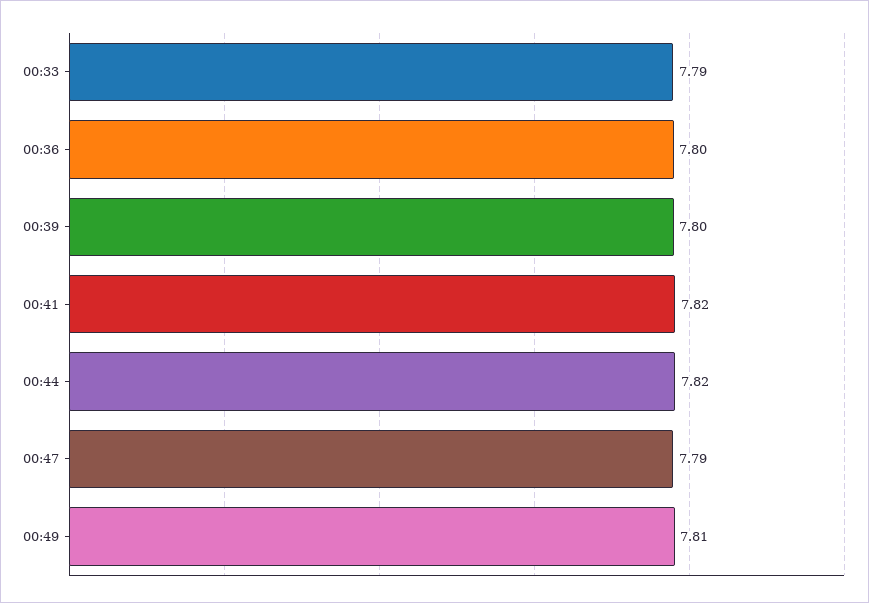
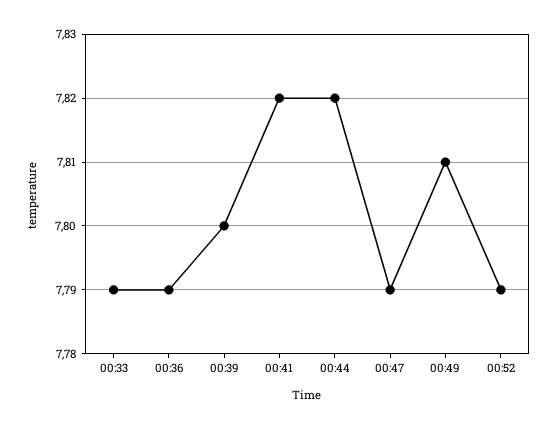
00:36: 7.8 -> 7.79
00:52: none -> 7.79

